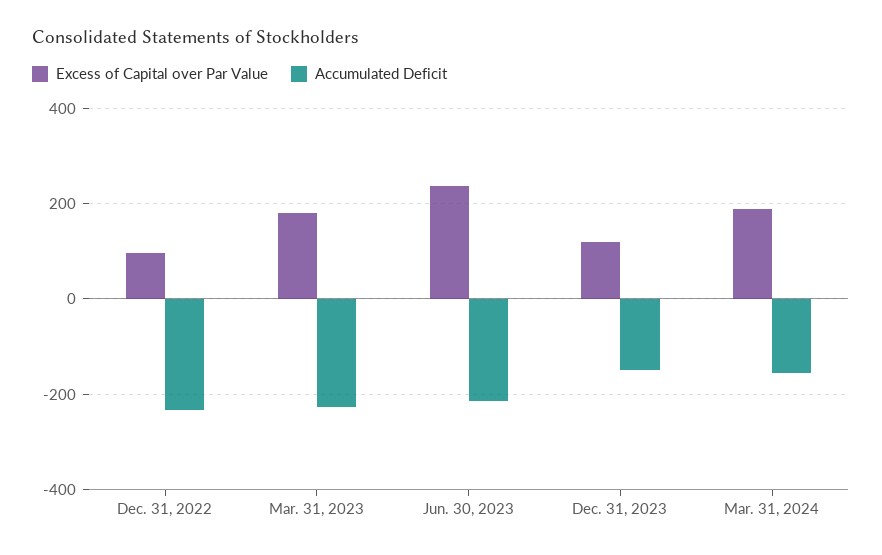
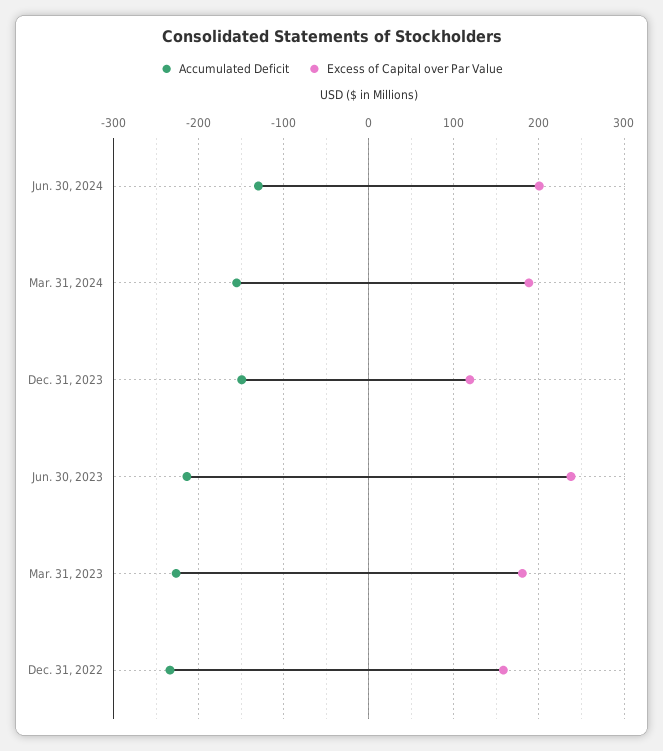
Excess of Capital over Par Value, Dec. 31, 2022: 100 -> 160
Accumulated Deficit, Jun. 30, 2024: none -> -130
Excess of Capital over Par Value, Jun. 30, 2024: none -> 200

